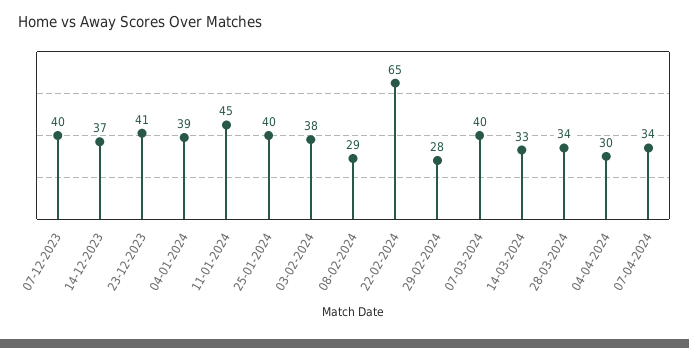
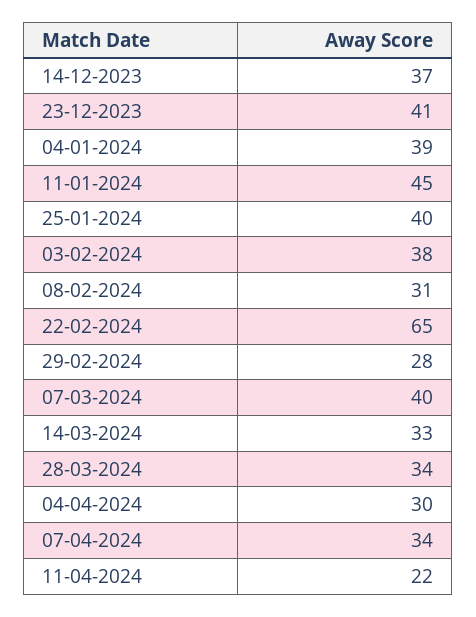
07-12-2023: 40 -> none
08-02-2024: 29 -> 31
11-04-2024: none -> 22

